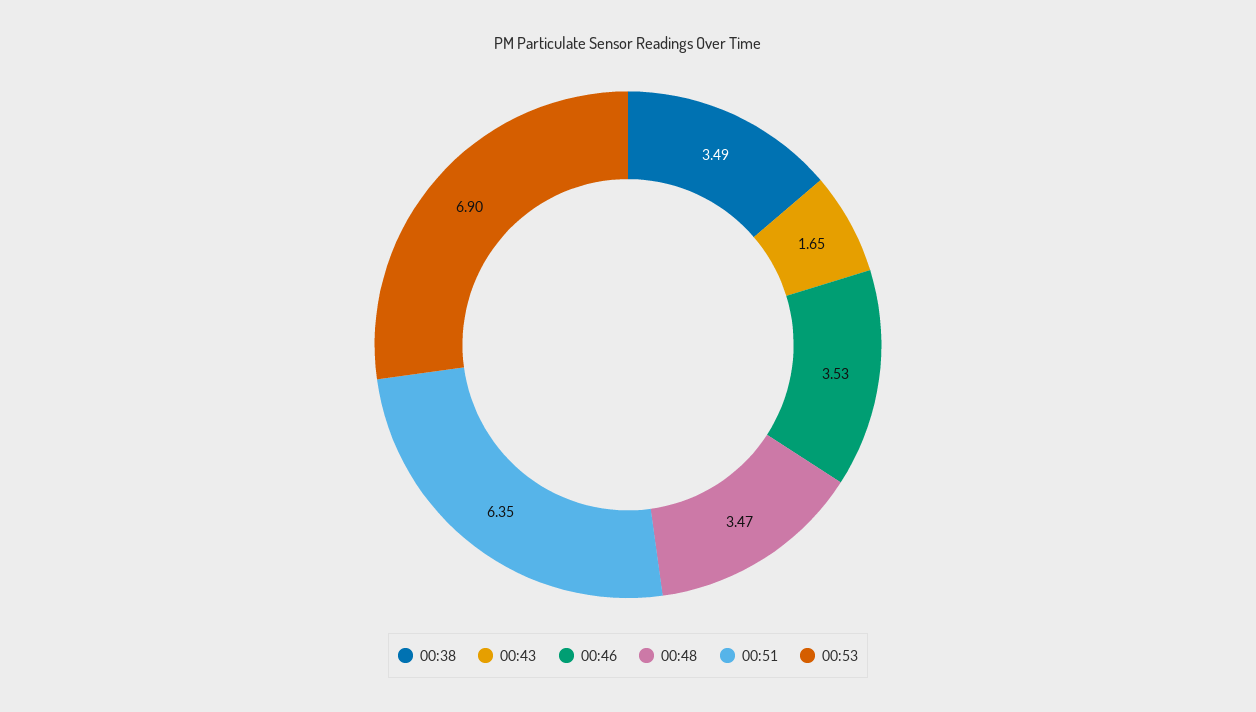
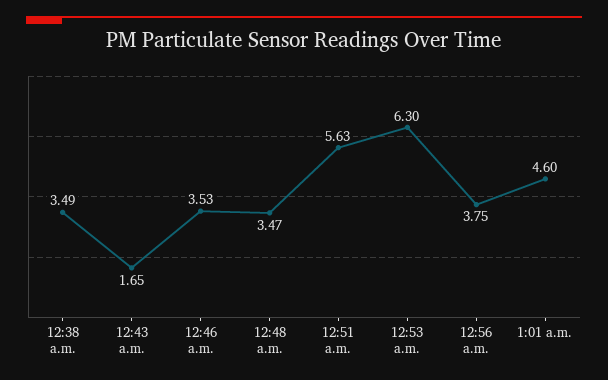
00:51: 6.35 -> 5.63
00:53: 6.9 -> 6.3
12:56 a.m.: none -> 3.75
1:01 a.m.: none -> 4.6

